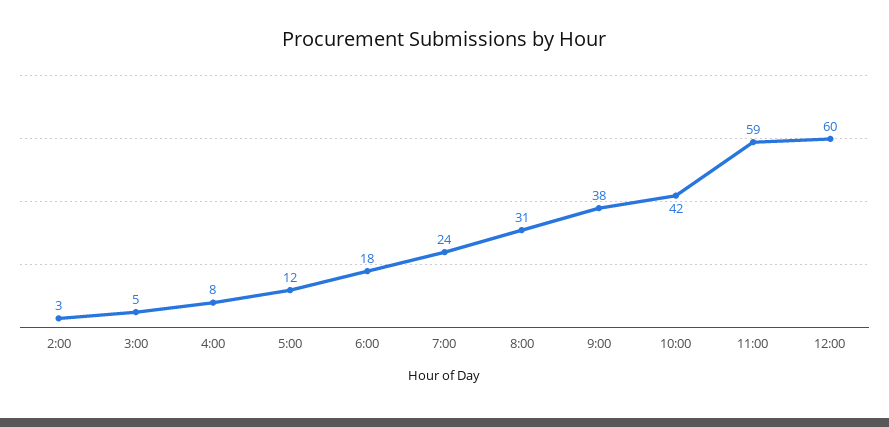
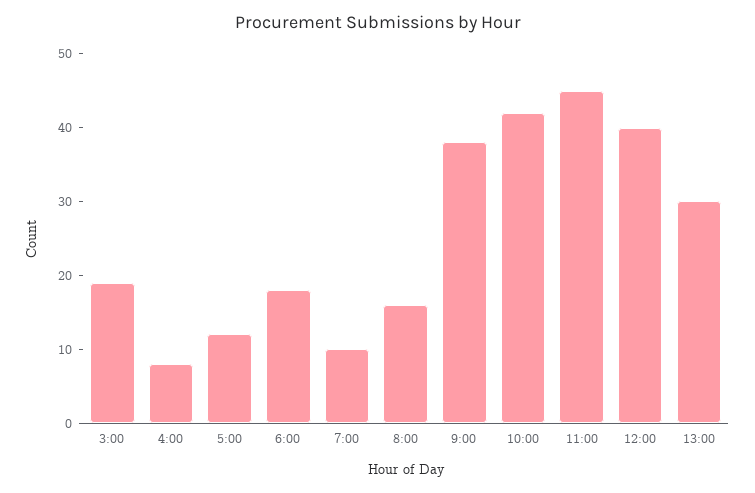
2:00: 3 -> none
3:00: 5 -> 20
7:00: 24 -> 10
8:00: 31 -> 15
11:00: 59 -> 45
12:00: 60 -> 40
13:00: none -> 30

